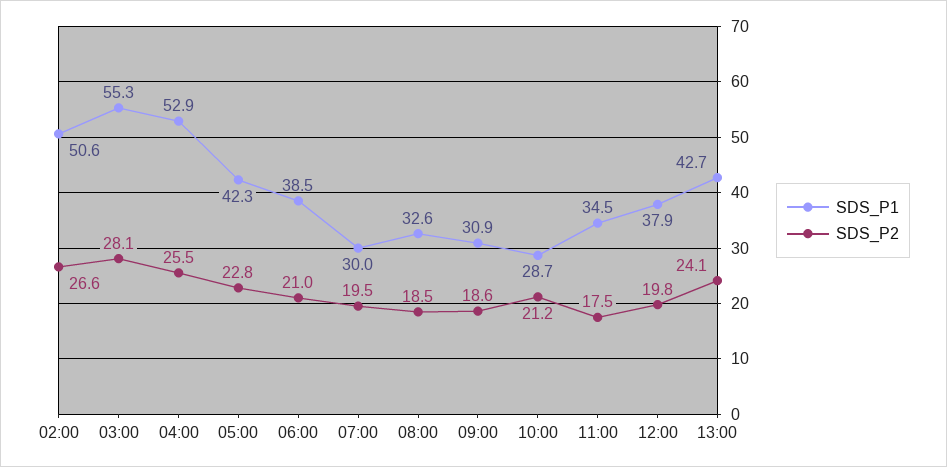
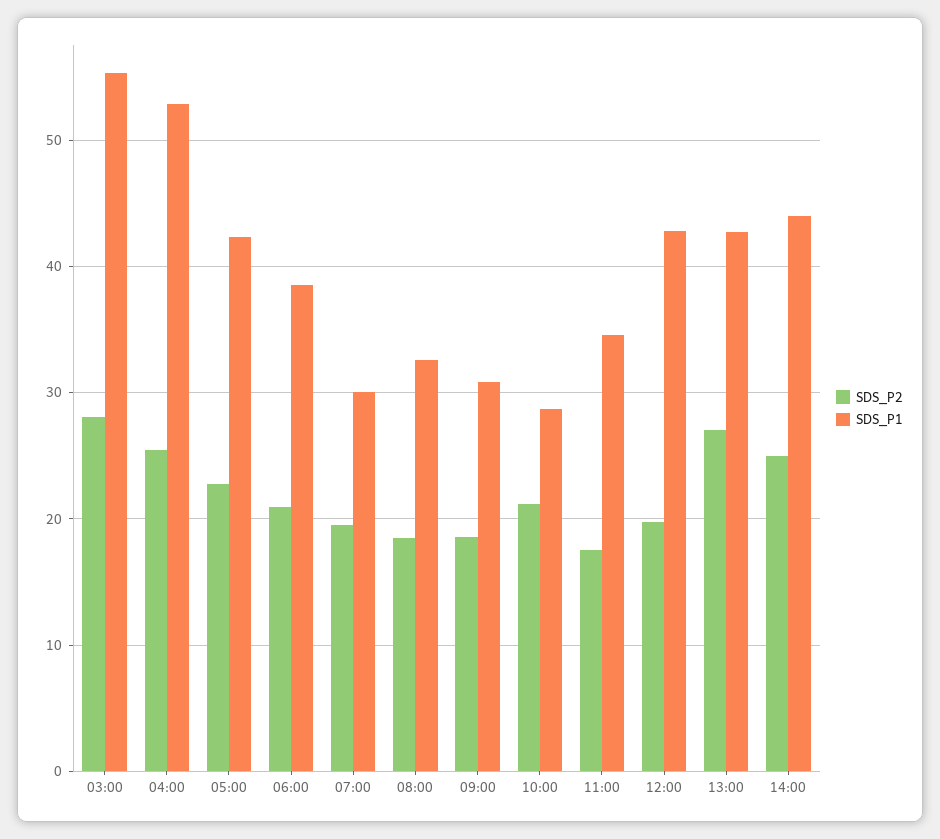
SDS_P1, 02:00: 50.6 -> none
SDS_P2, 02:00: 26.6 -> none
SDS_P1, 12:00: 37.9 -> 43
SDS_P2, 13:00: 24.1 -> 27
SDS_P2, 14:00: none -> 25
SDS_P1, 14:00: none -> 44

